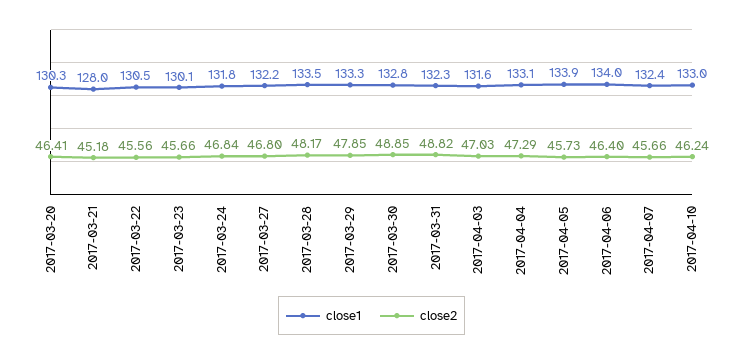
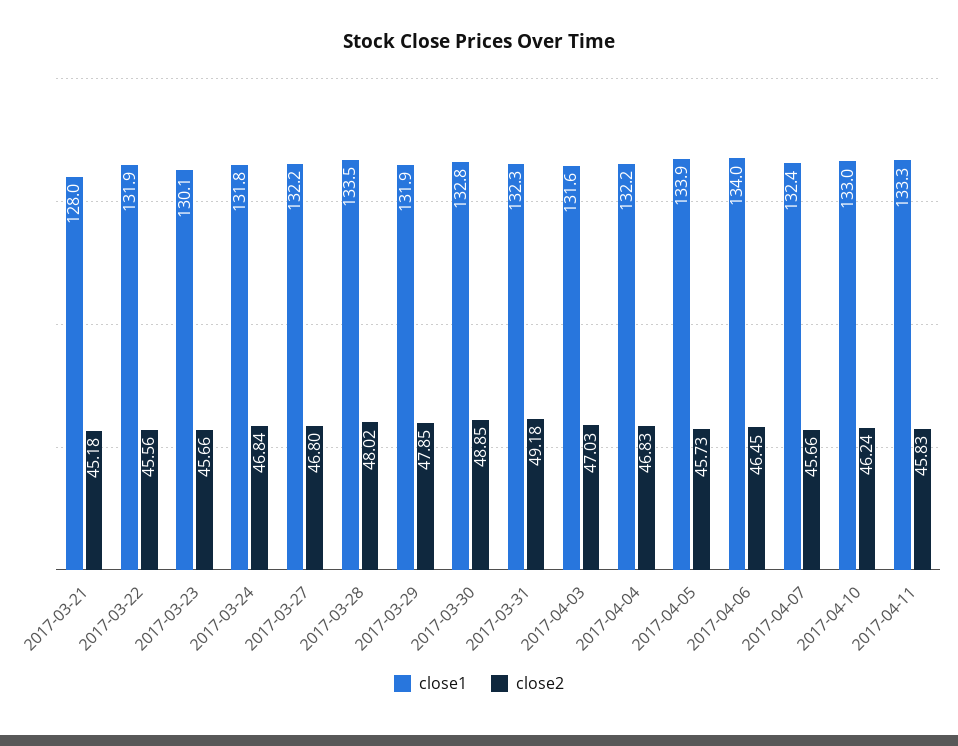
close1, 2017-03-20: 130.3 -> none
close2, 2017-03-20: 46.41 -> none
close1, 2017-03-22: 130.5 -> 131.9
close2, 2017-03-28: 48.17 -> 48.02
close1, 2017-03-29: 133.3 -> 131.9
close2, 2017-03-31: 48.82 -> 49.18
close1, 2017-04-04: 133.1 -> 132.2
close2, 2017-04-04: 47.29 -> 46.83
close2, 2017-04-06: 46.4 -> 46.45
close1, 2017-04-11: none -> 133.3
close2, 2017-04-11: none -> 45.83

